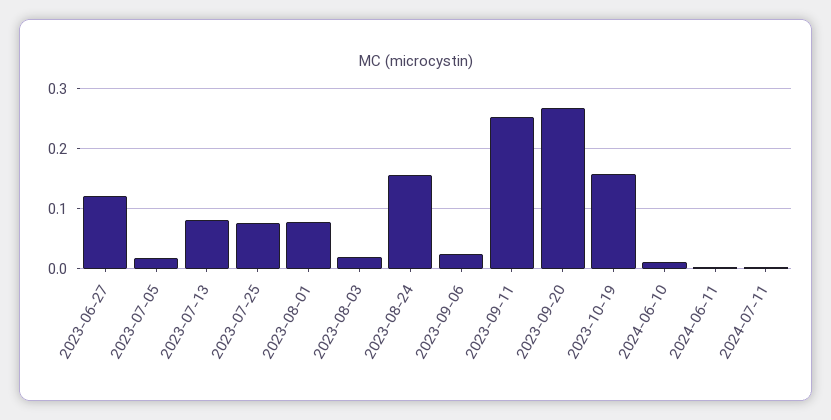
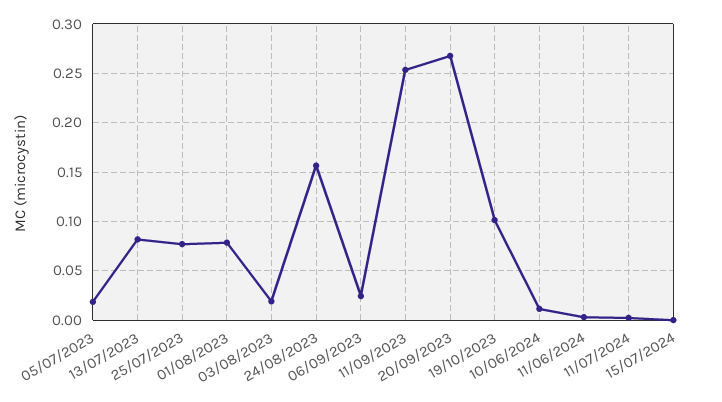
2023-06-27: 0.12 -> none
2023-10-19: 0.16 -> 0.1
15/07/2024: none -> 0

